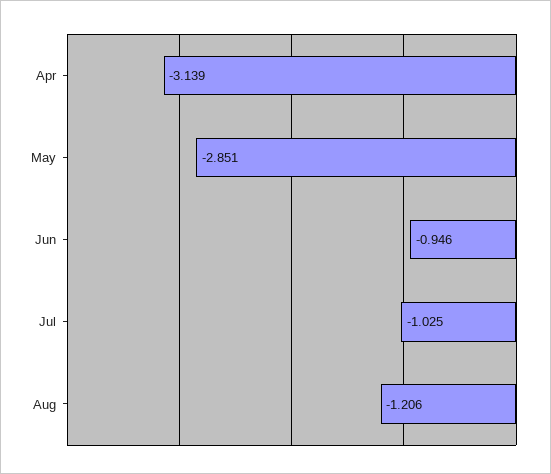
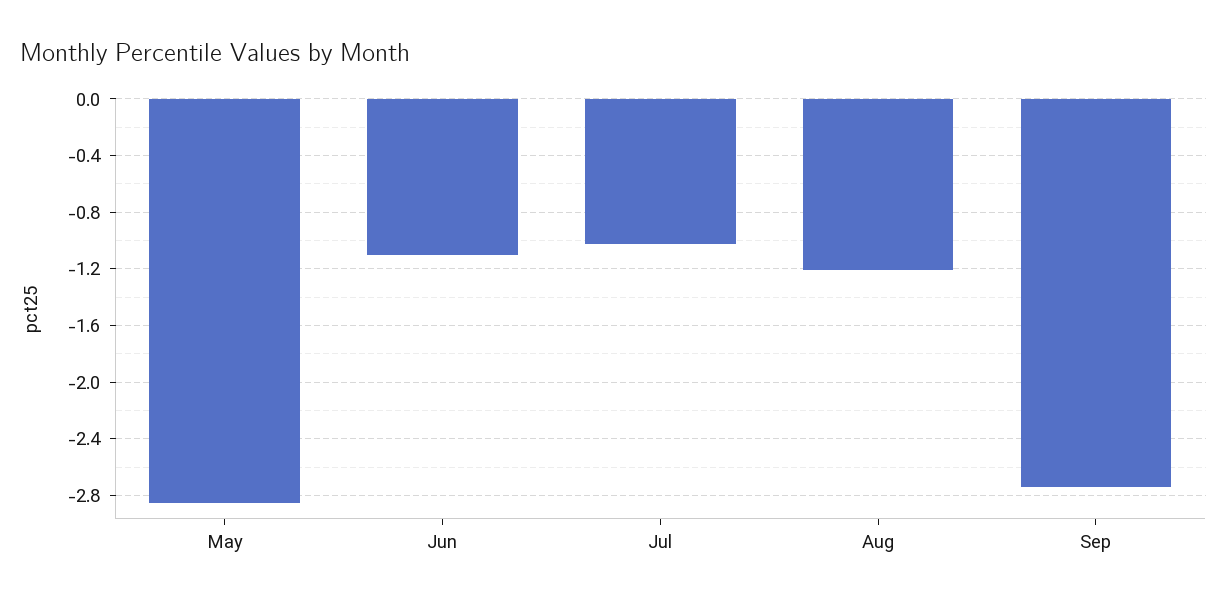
Apr: -3.139 -> none
Jun: -0.946 -> -1.1
Sep: none -> -2.75

